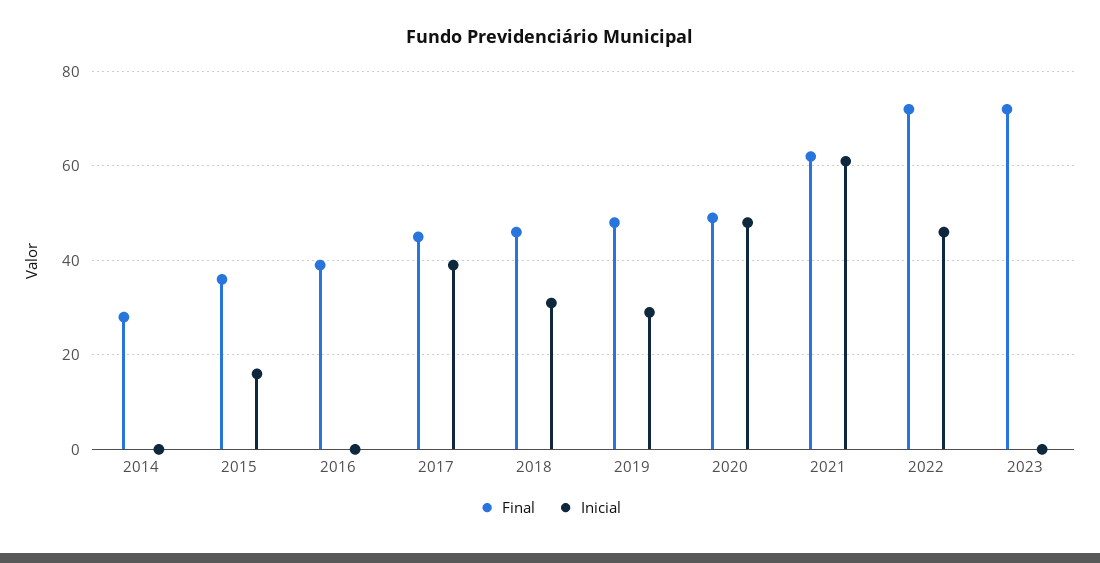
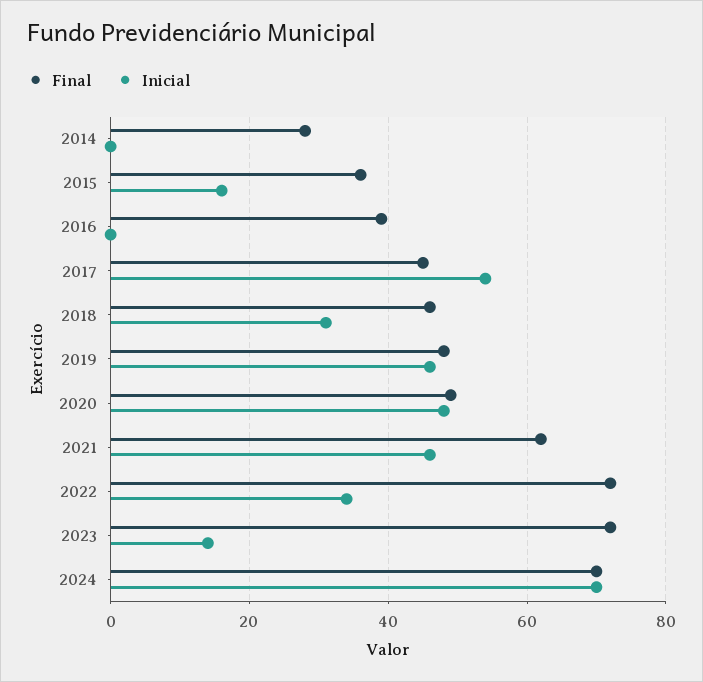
Inicial, 2017: 40 -> 55
Inicial, 2019: 30 -> 45
Inicial, 2021: 60 -> 45
Inicial, 2022: 45 -> 35
Inicial, 2023: 0 -> 15
Final, 2024: none -> 70
Inicial, 2024: none -> 70

